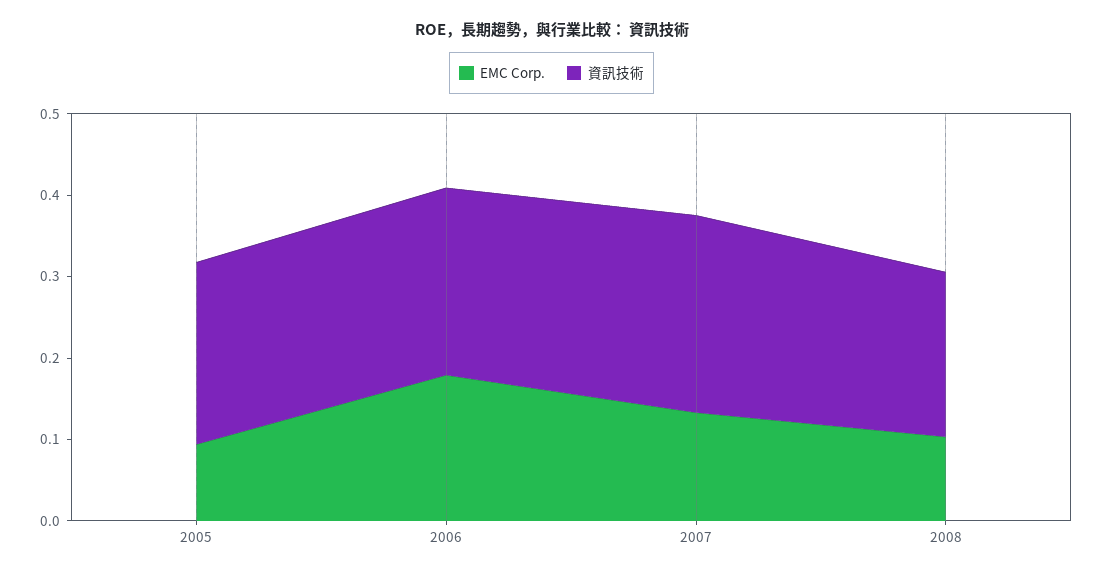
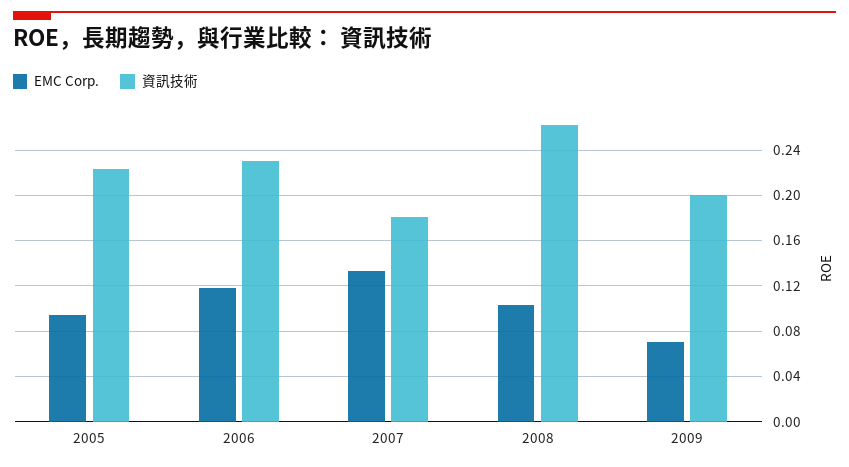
EMC Corp., 2006: 0.18 -> 0.12
資訊技術, 2007: 0.24 -> 0.18
資訊技術, 2008: 0.2 -> 0.26
EMC Corp., 2009: none -> 0.07
資訊技術, 2009: none -> 0.2

